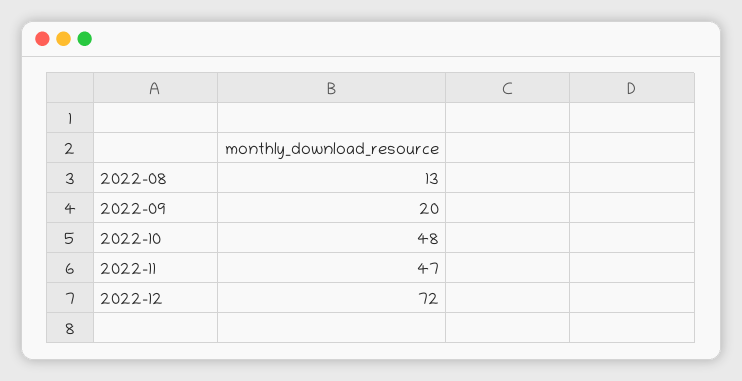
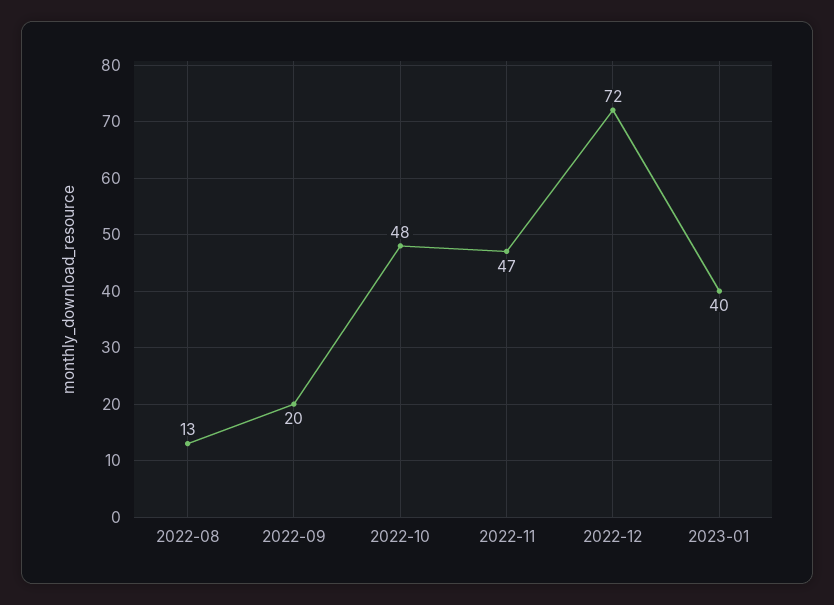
2023-01: none -> 40

